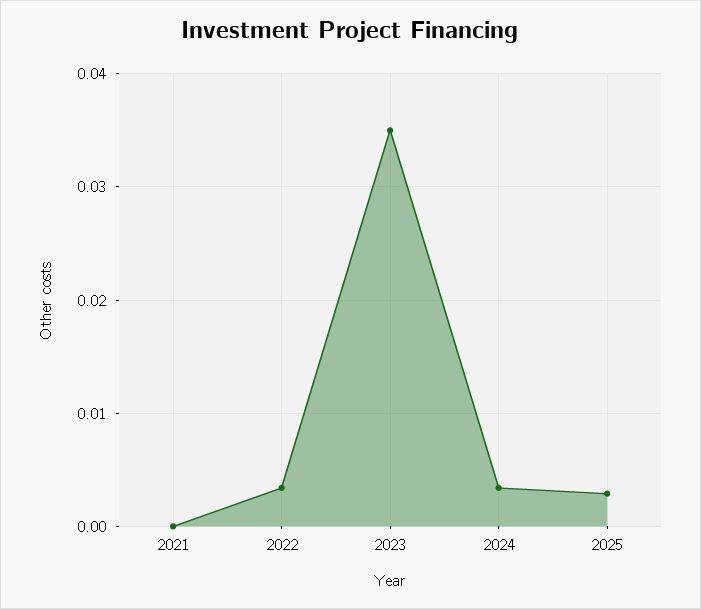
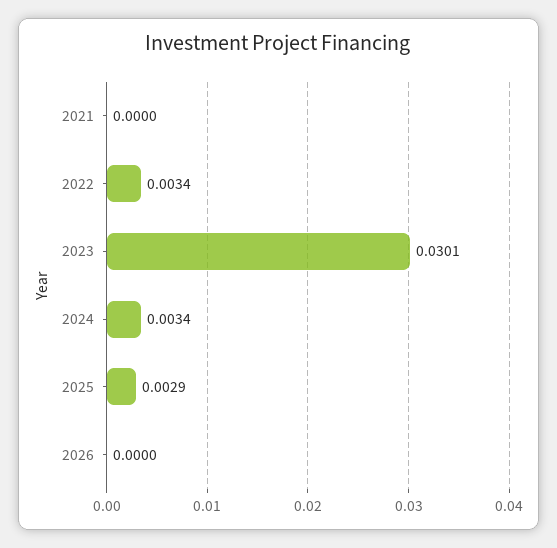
2023: 0.035 -> 0.0301
2026: none -> 0

